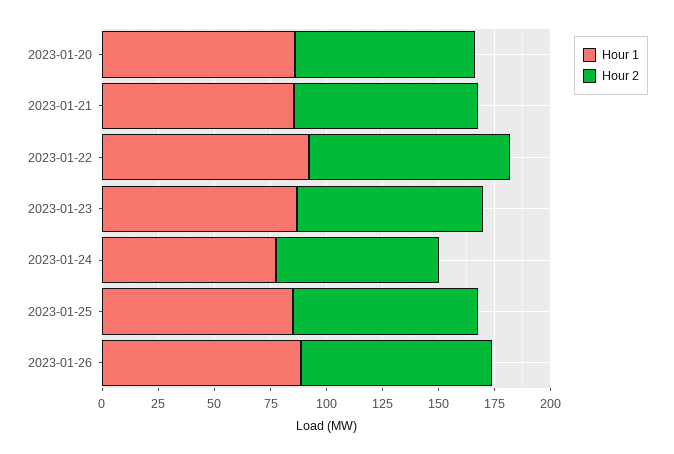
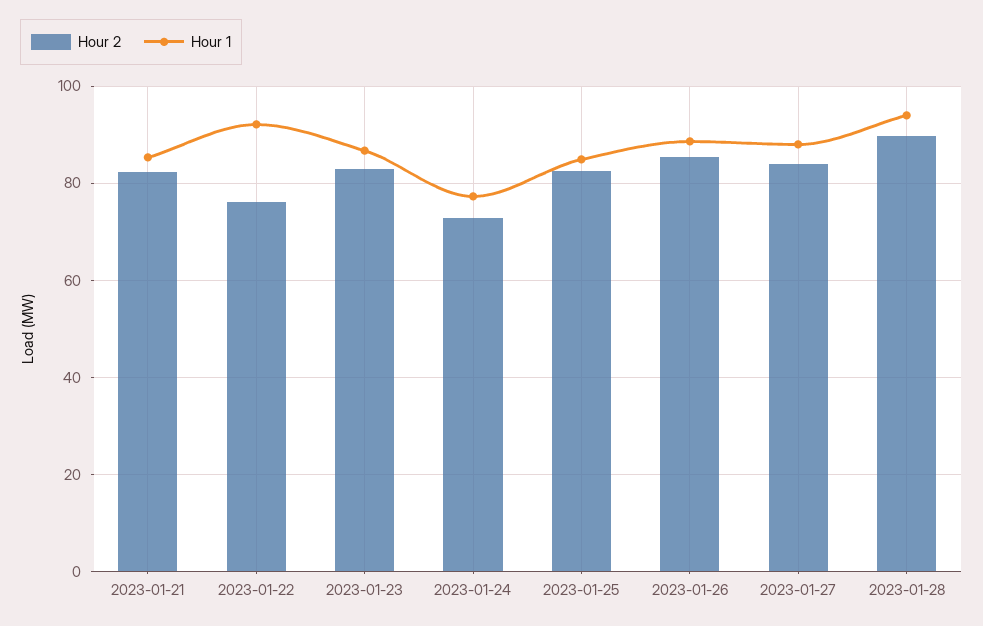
Hour 1, 2023-01-20: 85 -> none
Hour 2, 2023-01-20: 80 -> none
Hour 2, 2023-01-22: 90 -> 76
Hour 2, 2023-01-27: none -> 84
Hour 1, 2023-01-27: none -> 88
Hour 2, 2023-01-28: none -> 90
Hour 1, 2023-01-28: none -> 94

